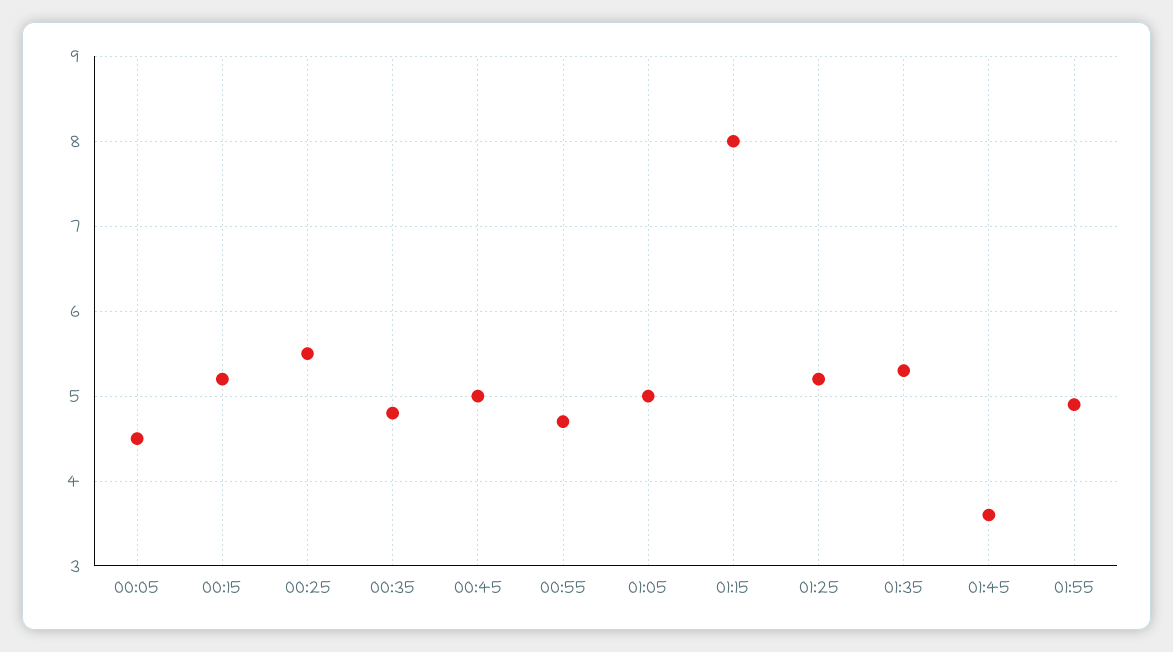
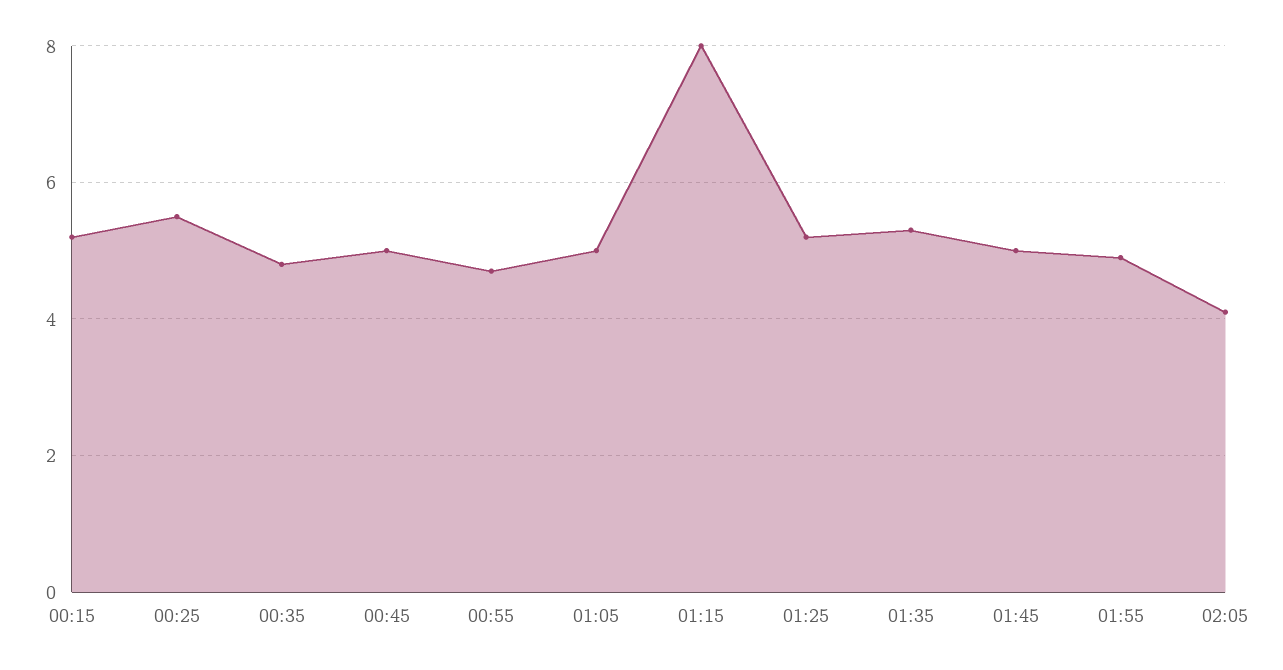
00:05: 4.5 -> none
01:45: 3.6 -> 5
02:05: none -> 4

